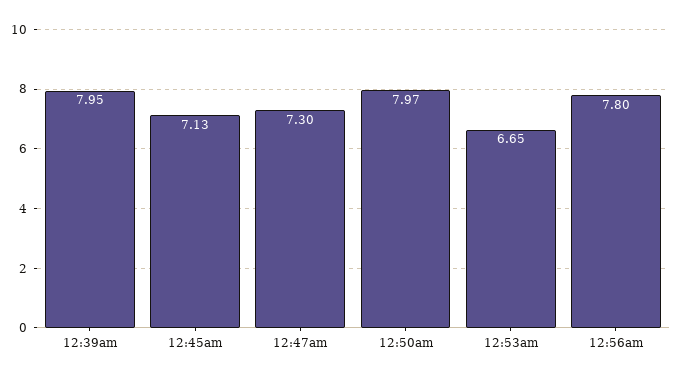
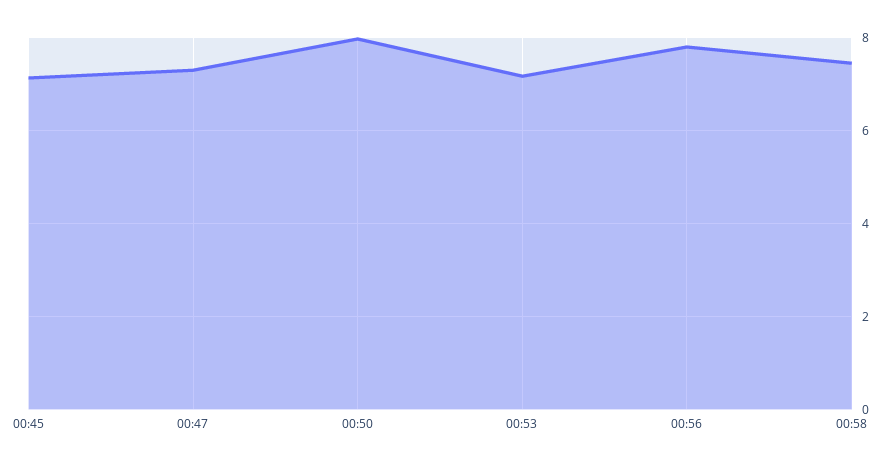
12:39am: 7.95 -> none
12:53am: 6.65 -> 7.2
00:58: none -> 7.4

